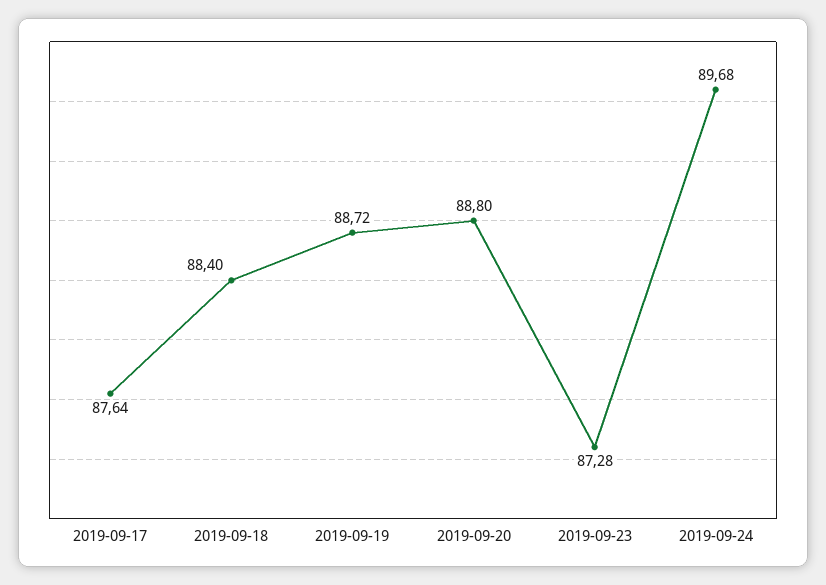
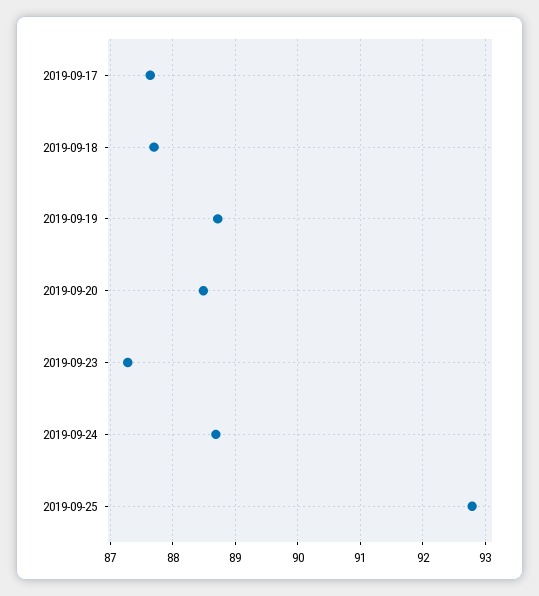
2019-09-18: 88.4 -> 87.7
2019-09-20: 88.8 -> 88.5
2019-09-24: 89.68 -> 88.7
2019-09-25: none -> 92.8

